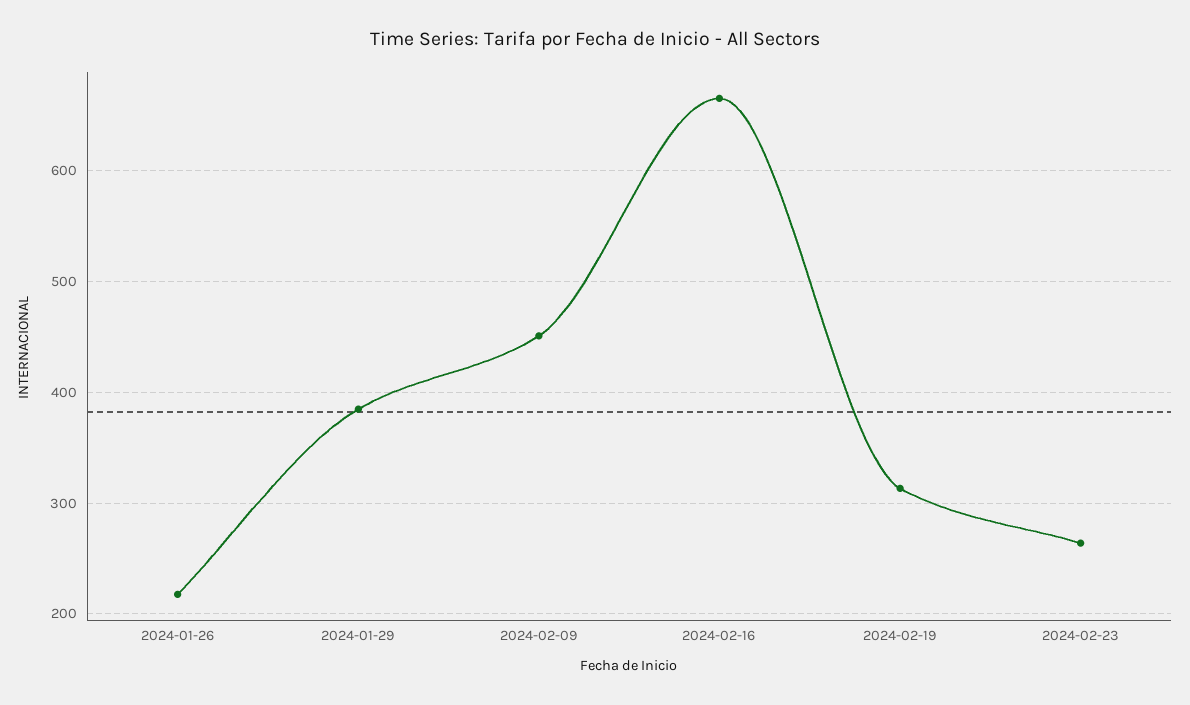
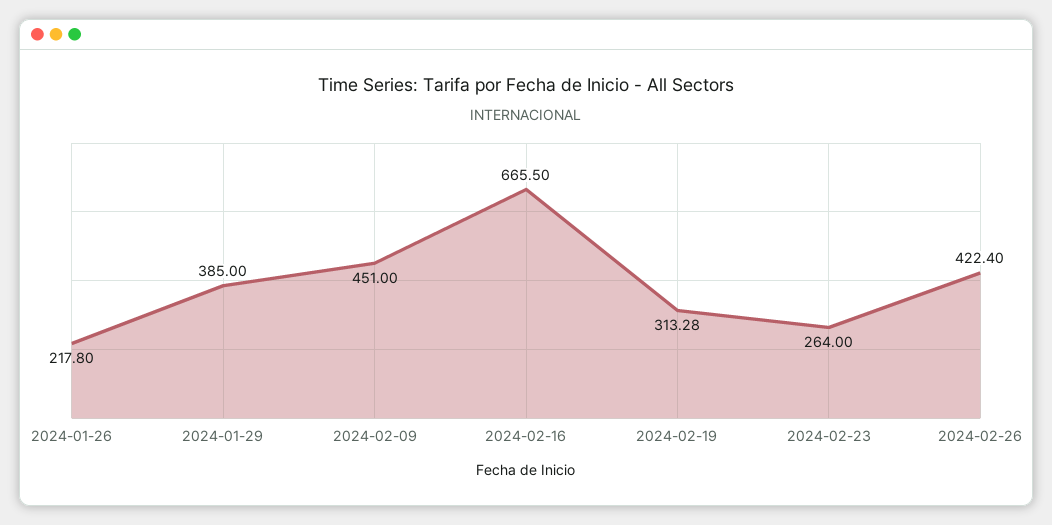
2024-02-26: none -> 422.4

